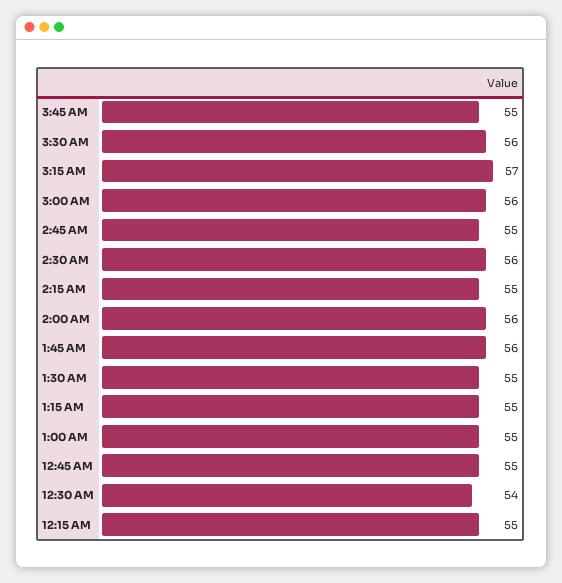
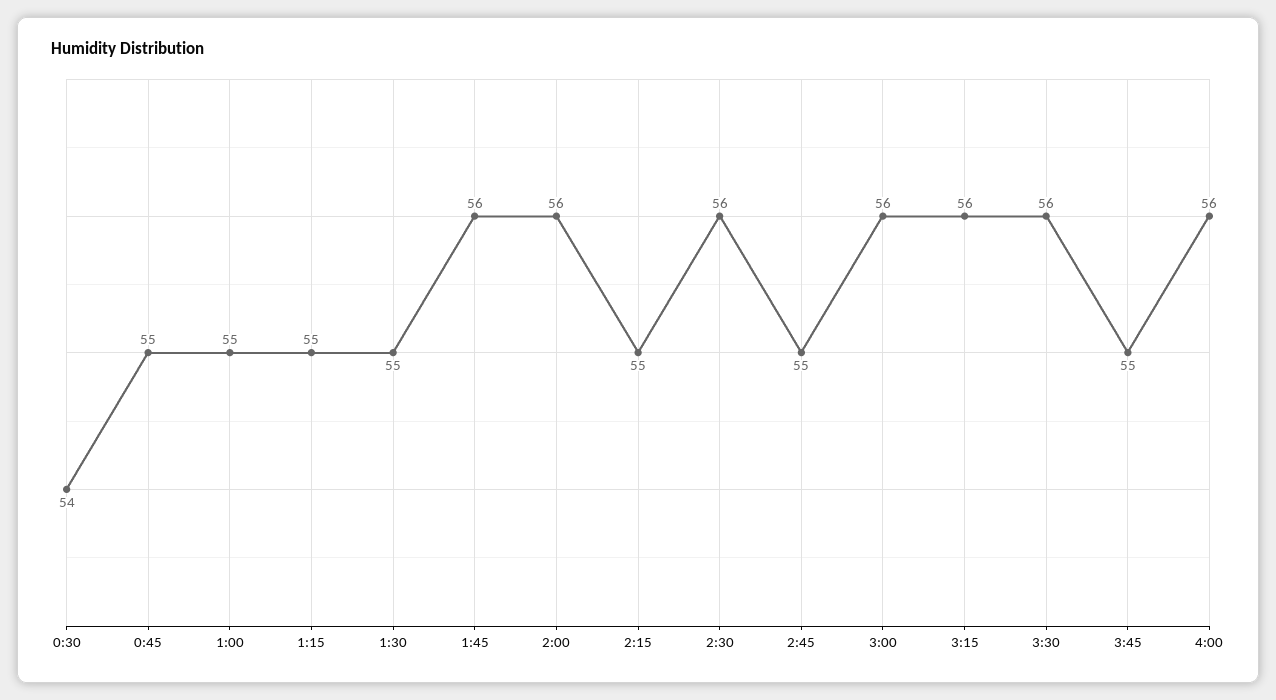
3:15 AM: 57 -> 56
12:15 AM: 55 -> none
4:00: none -> 56

